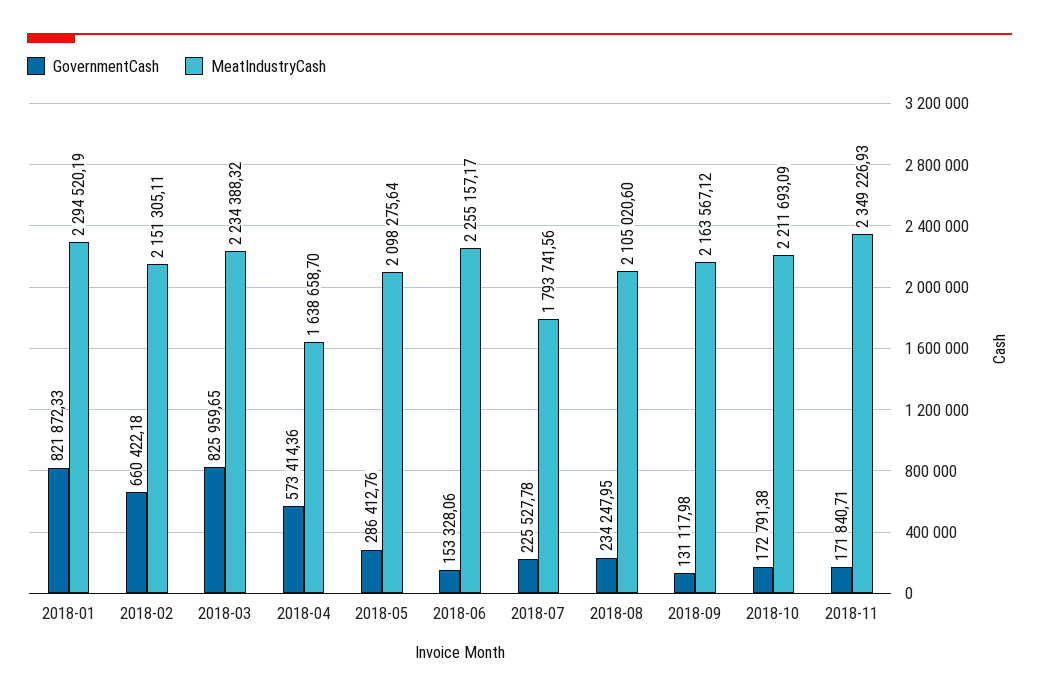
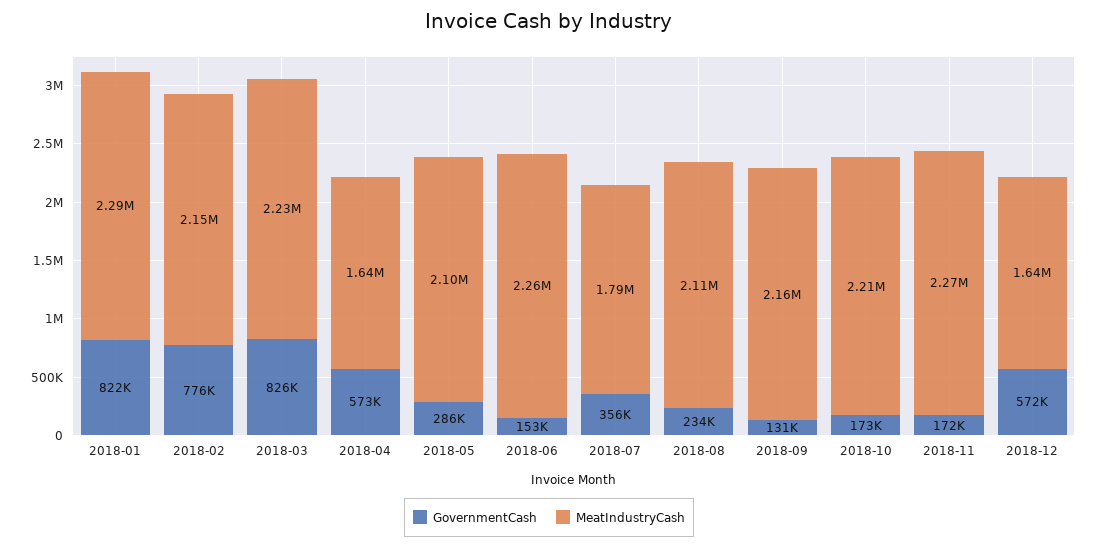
GovernmentCash, 2018-02: 660422.18 -> 776000
GovernmentCash, 2018-07: 225527.78 -> 356000
MeatIndustryCash, 2018-11: 2349226.93 -> 2270000
GovernmentCash, 2018-12: none -> 572000
MeatIndustryCash, 2018-12: none -> 1640000

